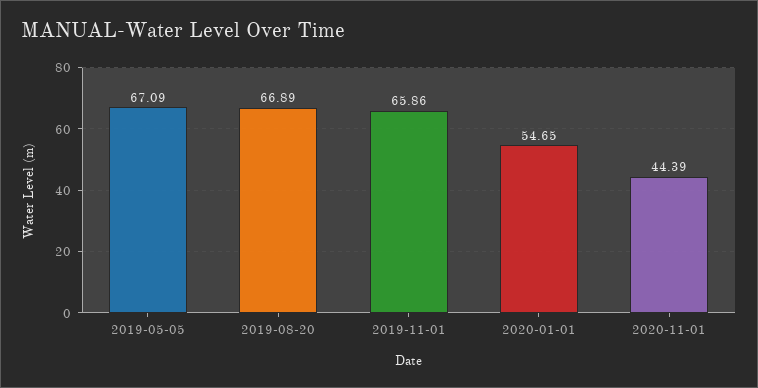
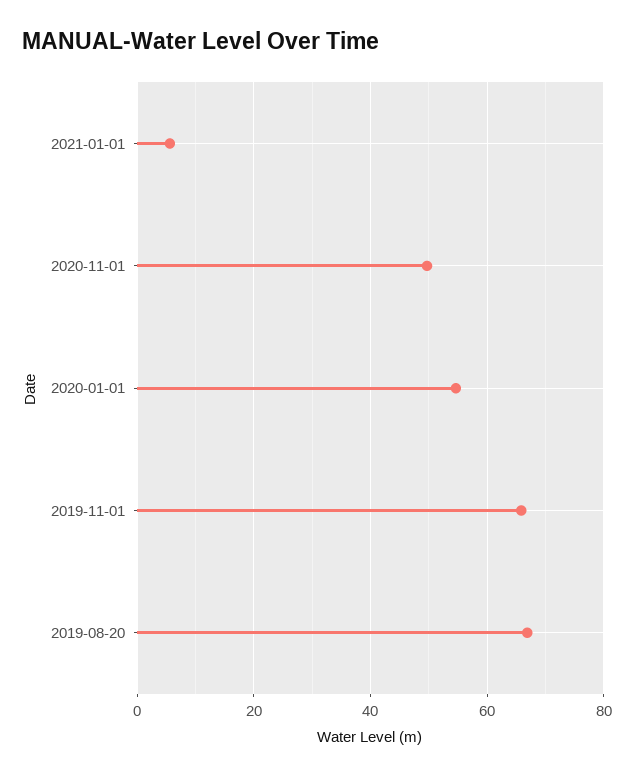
2019-05-05: 67.09 -> none
2020-11-01: 44.39 -> 50
2021-01-01: none -> 6

